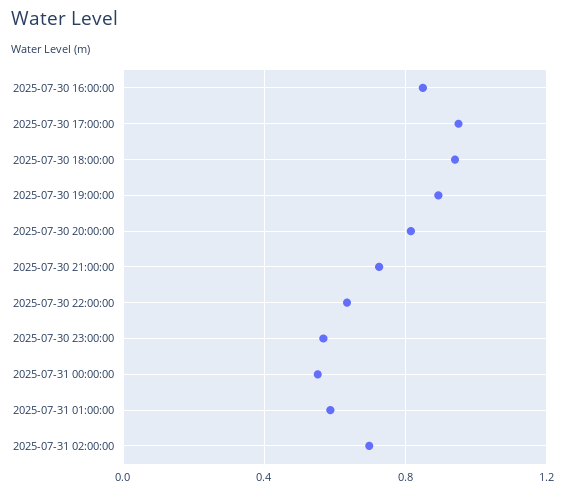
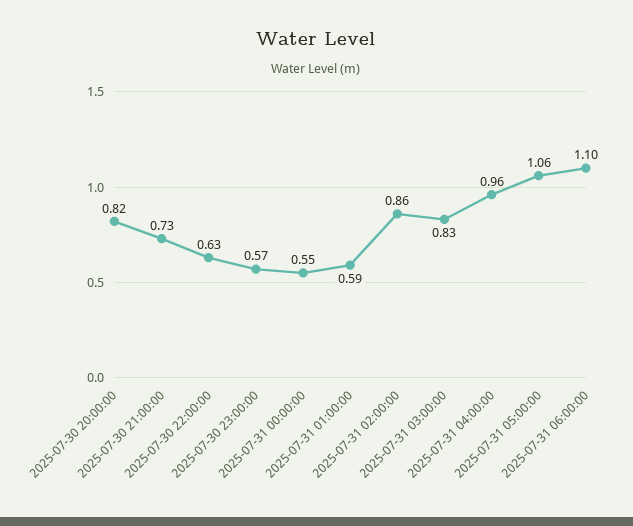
2025-07-30 16:00:00: 0.85 -> none
2025-07-30 17:00:00: 0.95 -> none
2025-07-30 18:00:00: 0.95 -> none
2025-07-30 19:00:00: 0.9 -> none
2025-07-31 02:00:00: 0.7 -> 0.86
2025-07-31 03:00:00: none -> 0.83
2025-07-31 04:00:00: none -> 0.96
2025-07-31 05:00:00: none -> 1.06
2025-07-31 06:00:00: none -> 1.1

